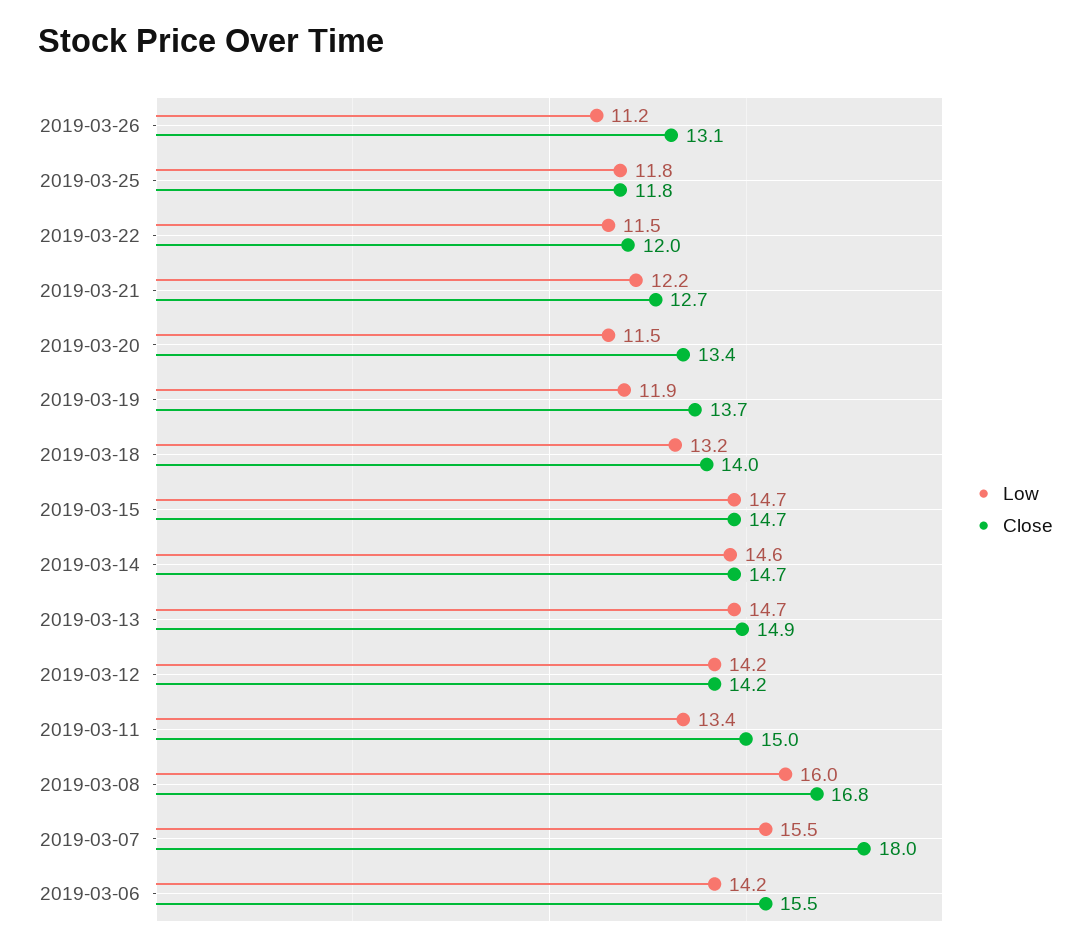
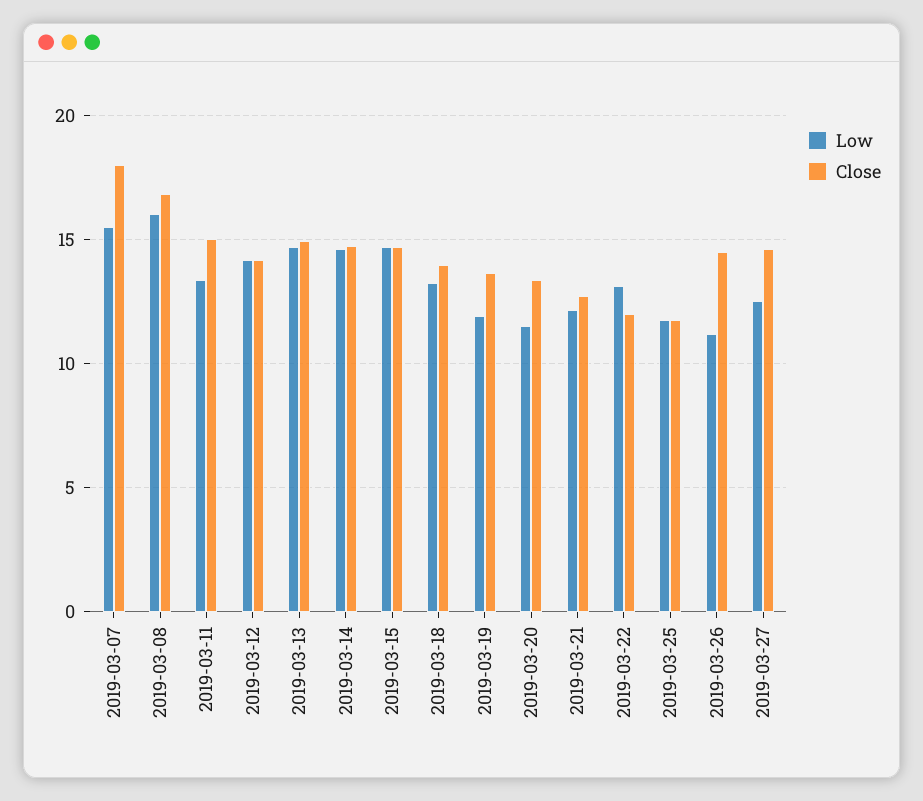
Close, 2019-03-26: 13.1 -> 14.5
Low, 2019-03-22: 11.5 -> 13
Low, 2019-03-06: 14.2 -> none
Close, 2019-03-06: 15.5 -> none
Low, 2019-03-27: none -> 12.5
Close, 2019-03-27: none -> 14.5

